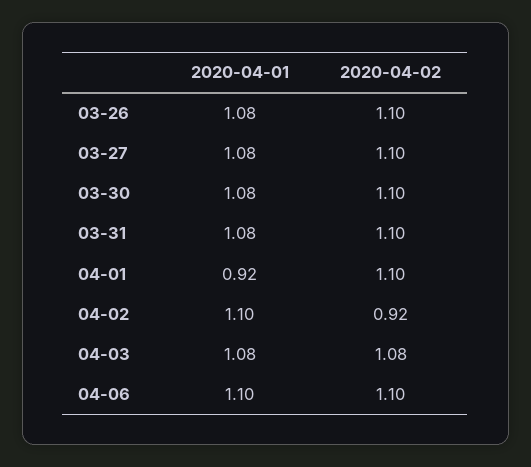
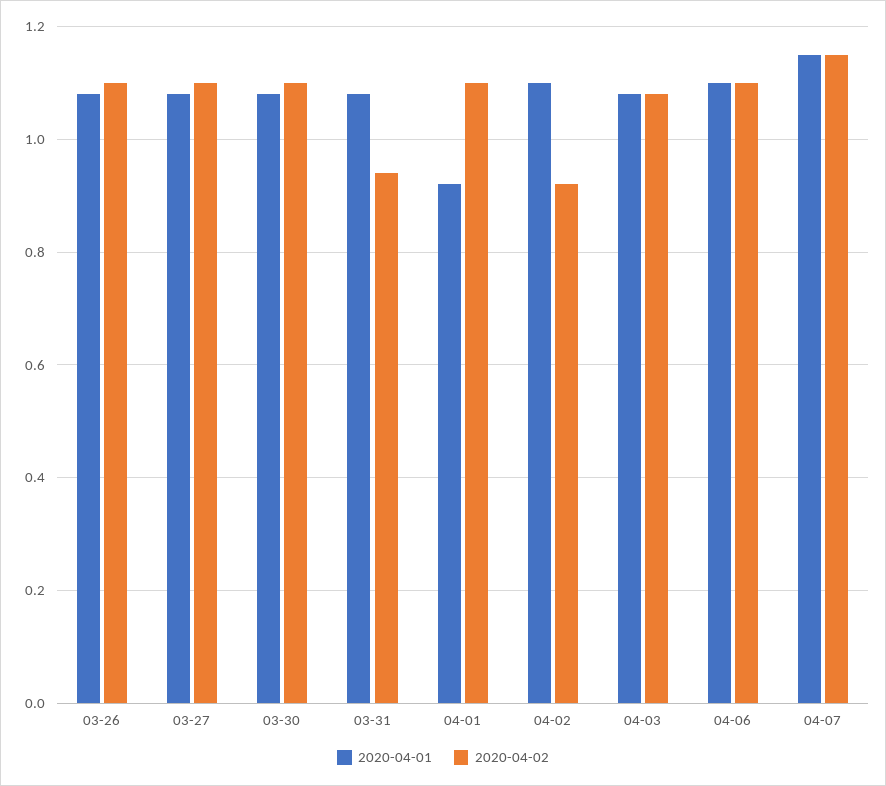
2020-04-02, 03-31: 1.1 -> 0.95
2020-04-01, 04-07: none -> 1.15
2020-04-02, 04-07: none -> 1.15

